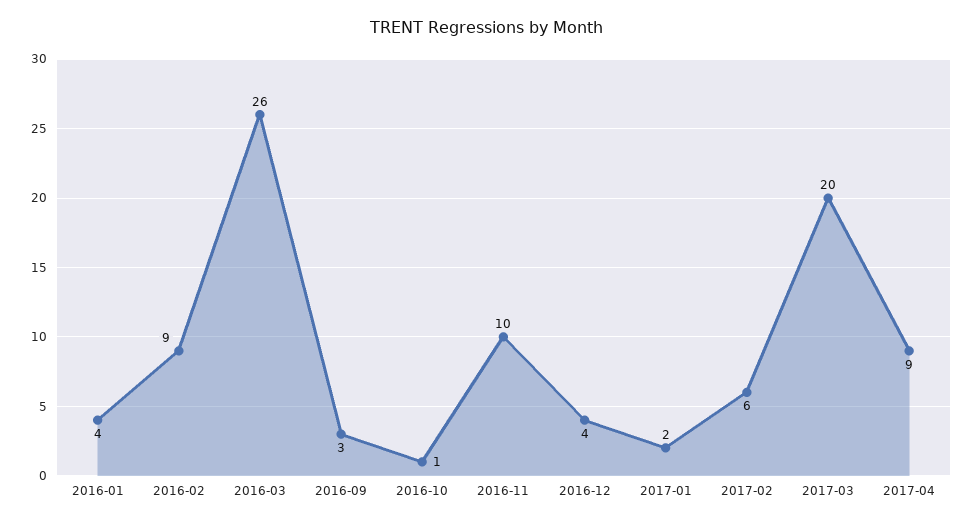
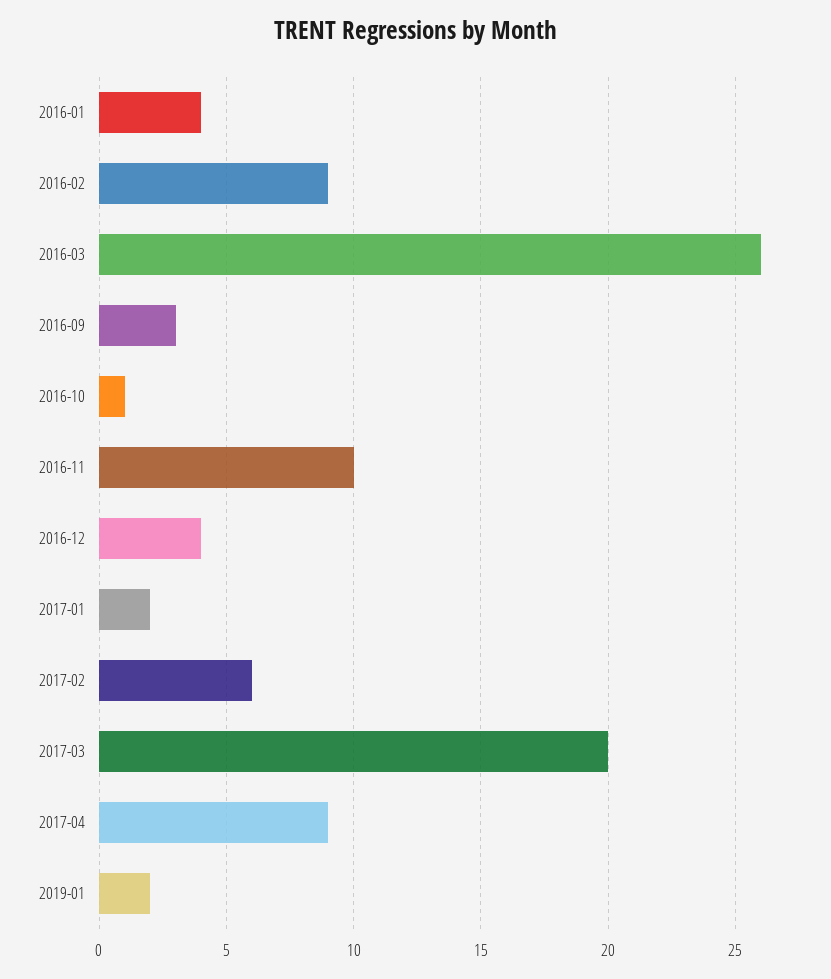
2019-01: none -> 2

